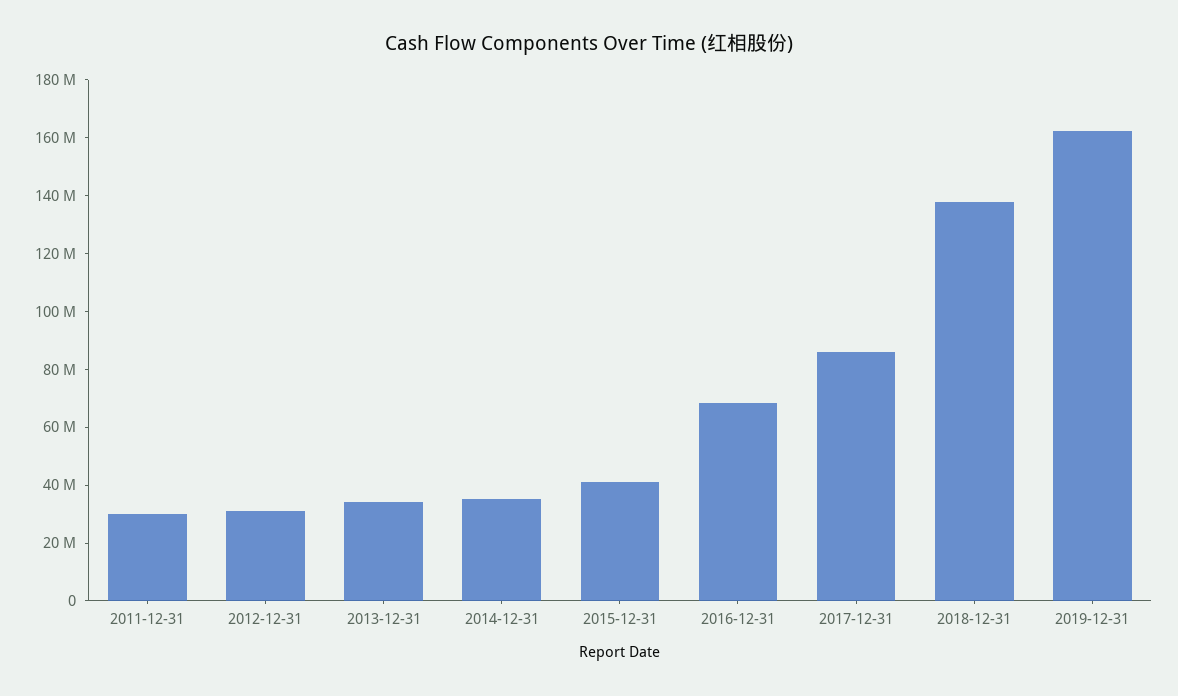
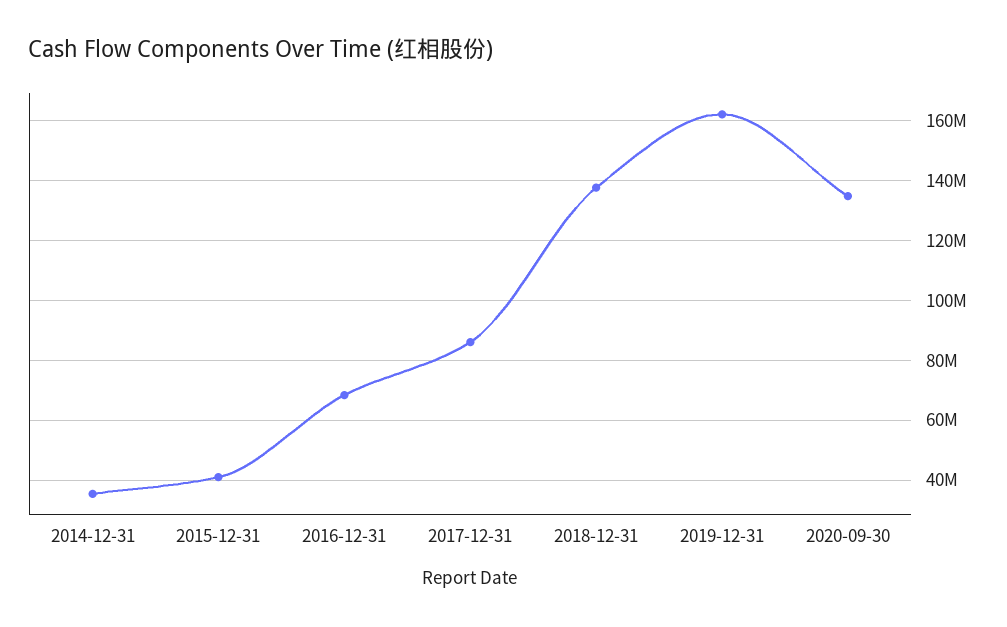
2011-12-31: 30000000 -> none
2012-12-31: 30000000 -> none
2013-12-31: 35000000 -> none
2020-09-30: none -> 135000000

